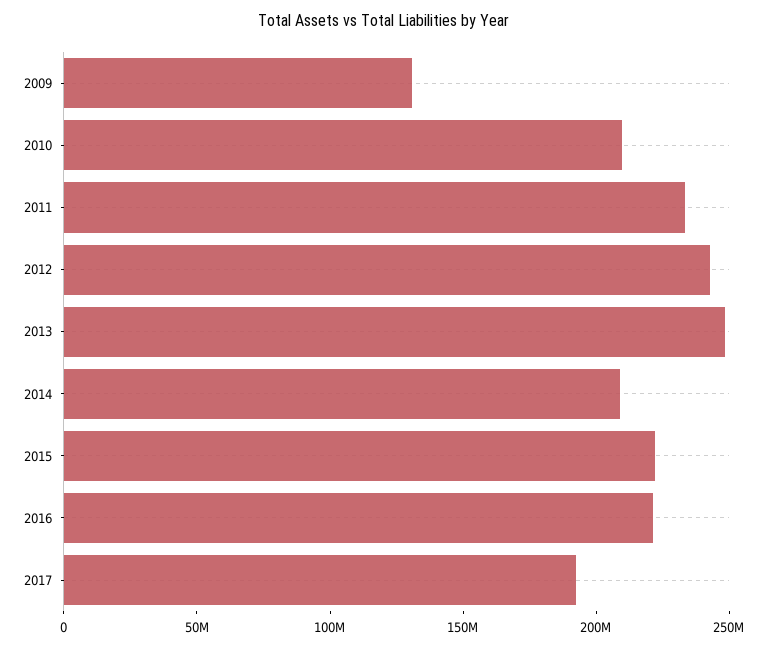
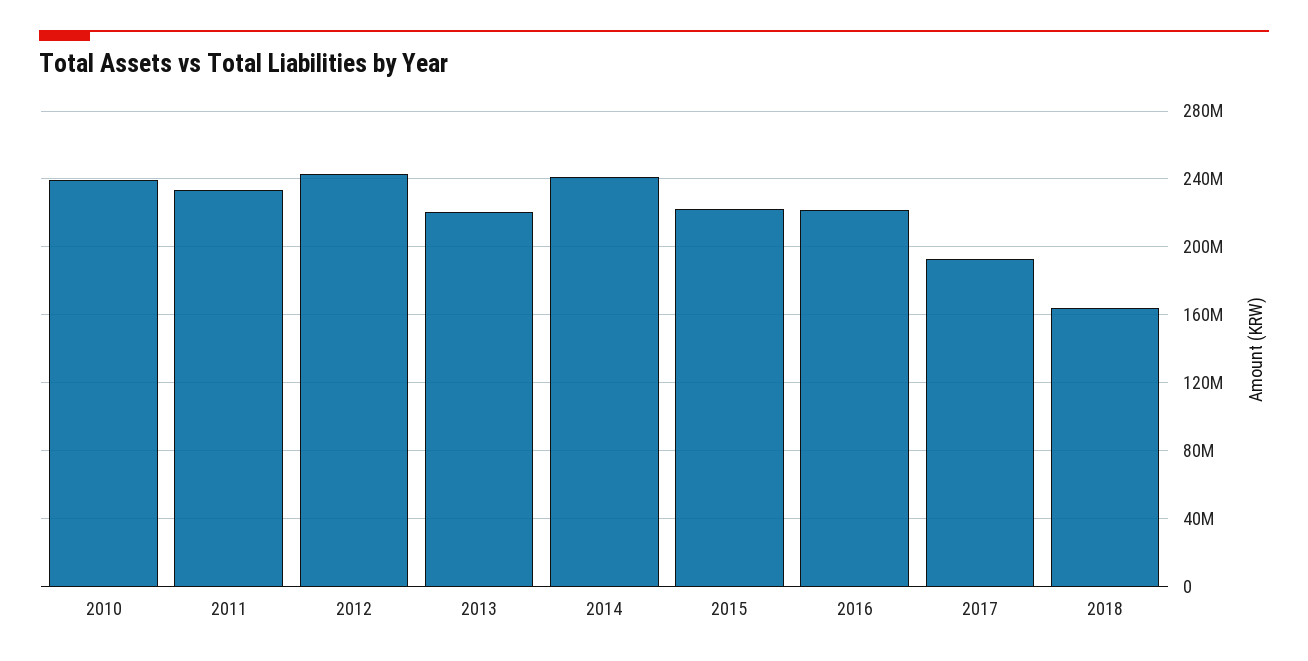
2009: 130000000 -> none
2010: 210000000 -> 240000000
2013: 250000000 -> 220000000
2014: 210000000 -> 240000000
2018: none -> 165000000

